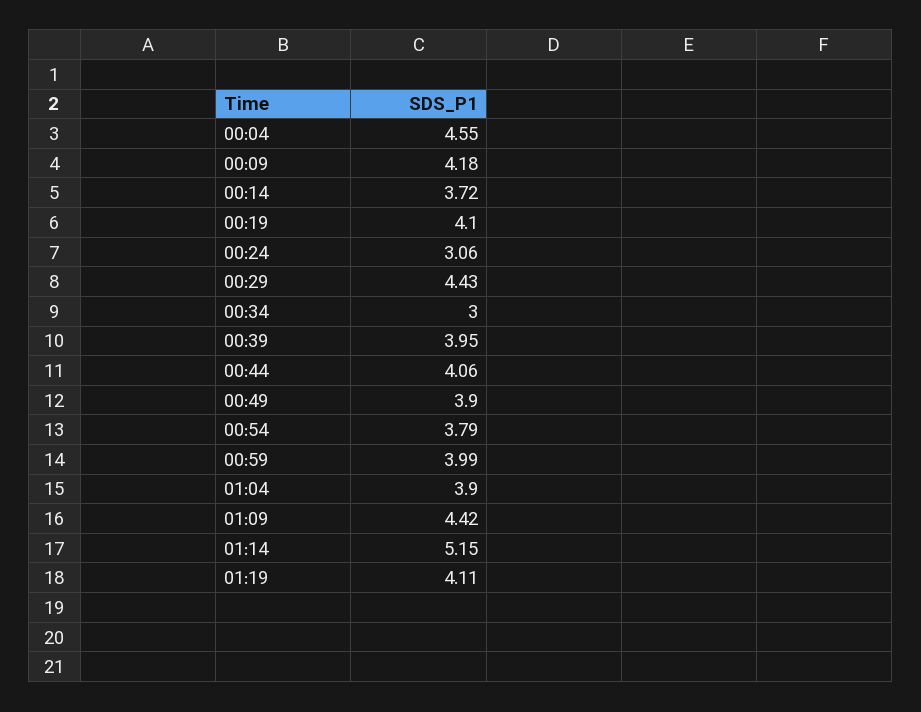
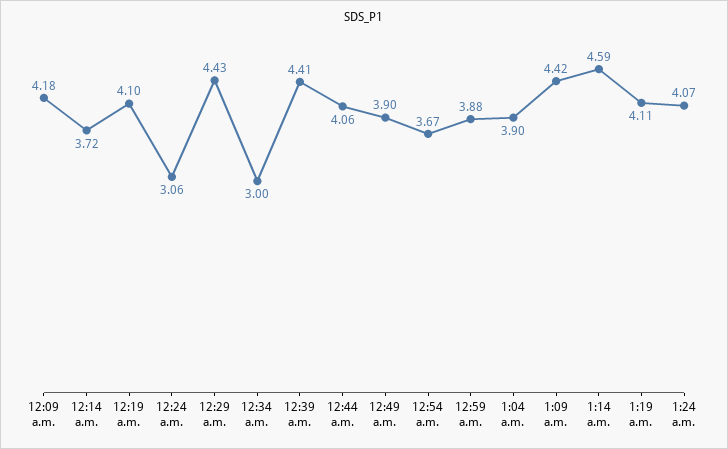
00:04: 4.55 -> none
00:39: 3.95 -> 4.41
00:54: 3.79 -> 3.67
00:59: 3.99 -> 3.88
01:14: 5.15 -> 4.59
1:24 a.m.: none -> 4.07

